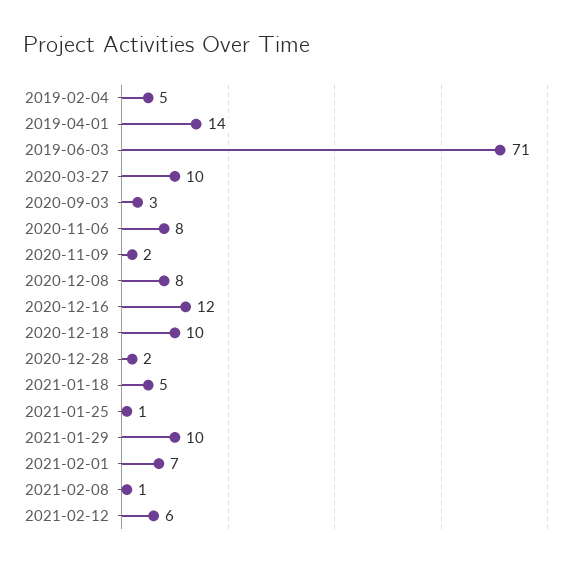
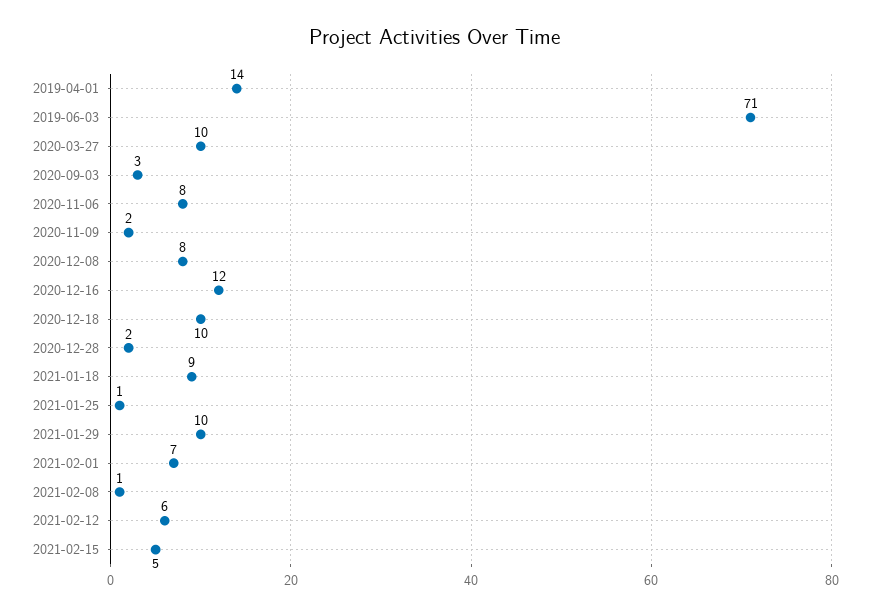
2019-02-04: 5 -> none
2021-01-18: 5 -> 9
2021-02-15: none -> 5

